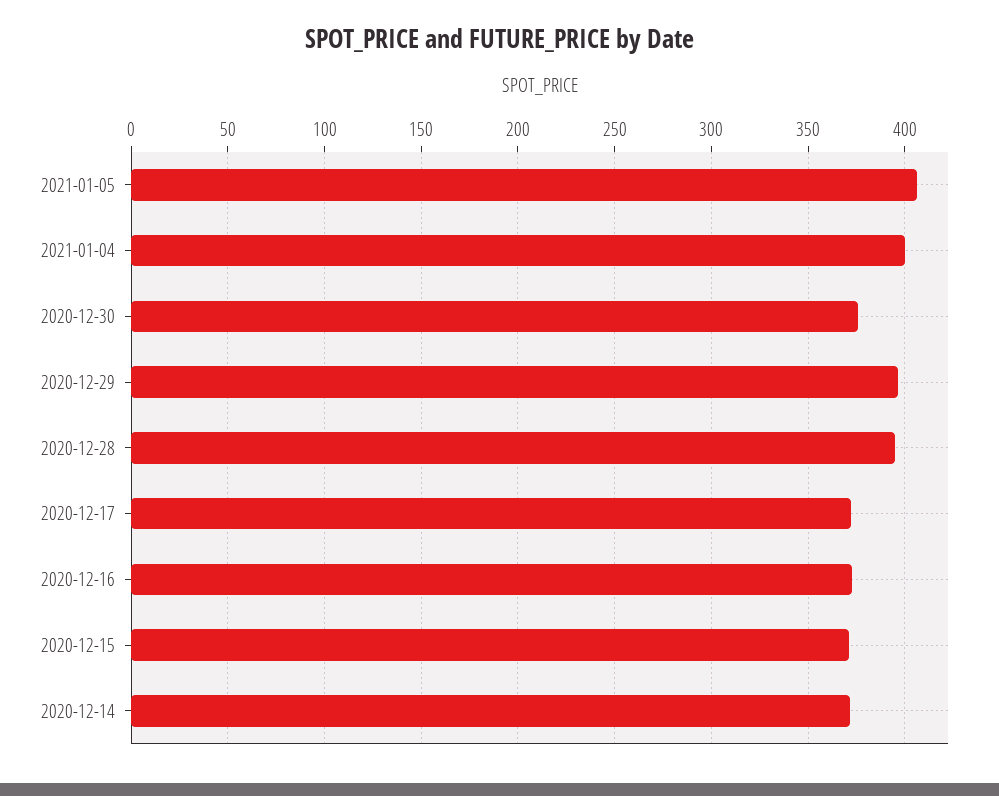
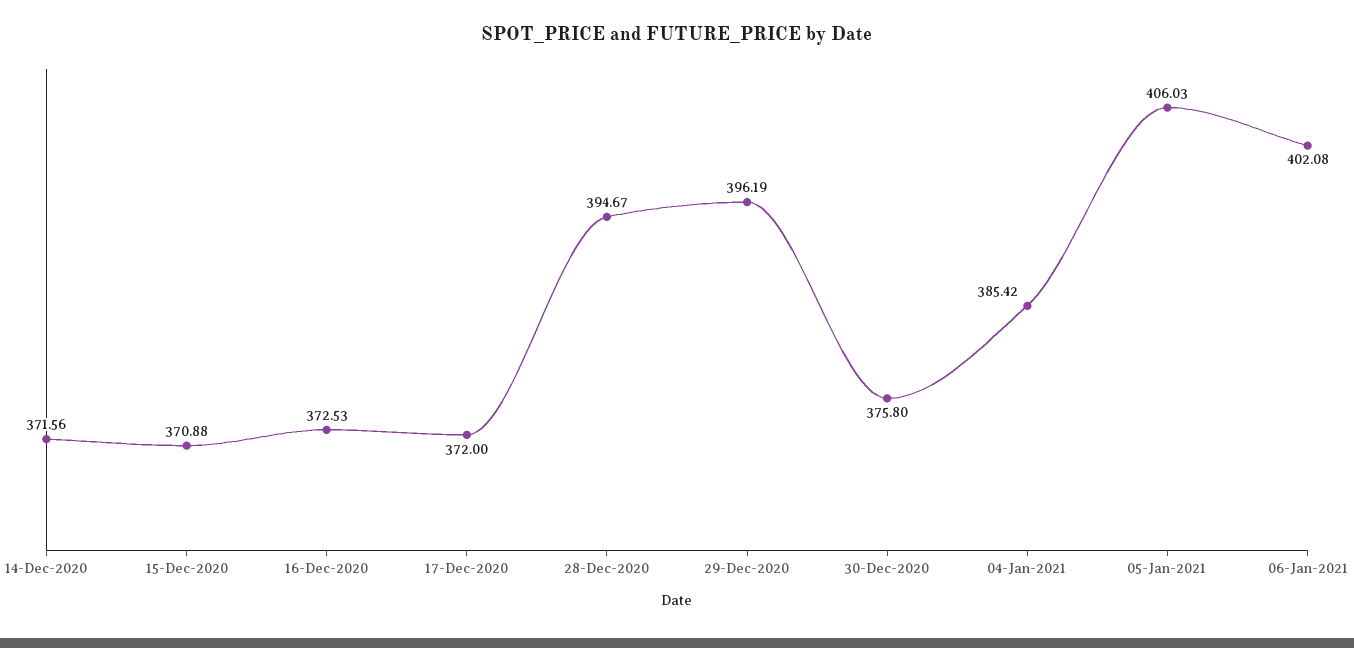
2021-01-04: 400 -> 385.42
06-Jan-2021: none -> 402.08

